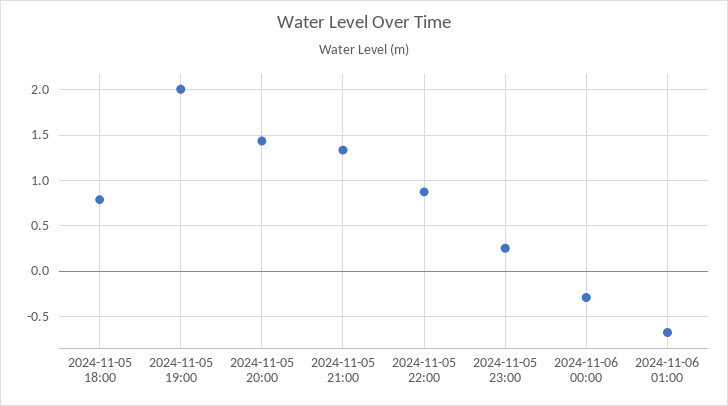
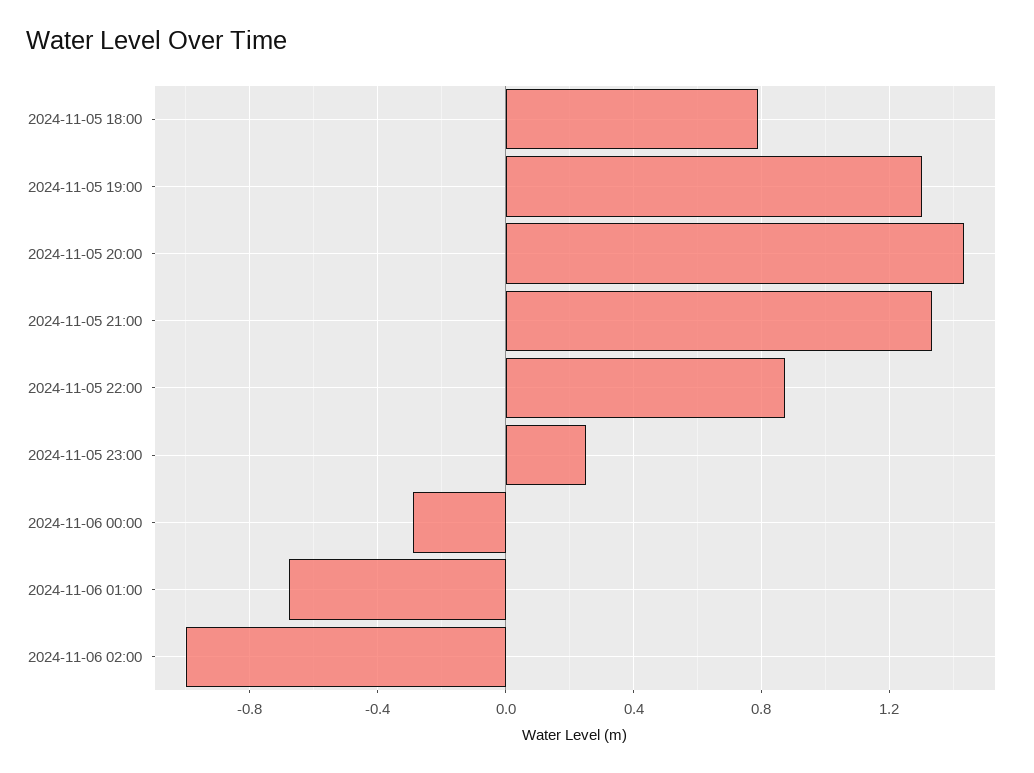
2024-11-05 19:00: 2 -> 1.3
2024-11-06 02:00: none -> -1

